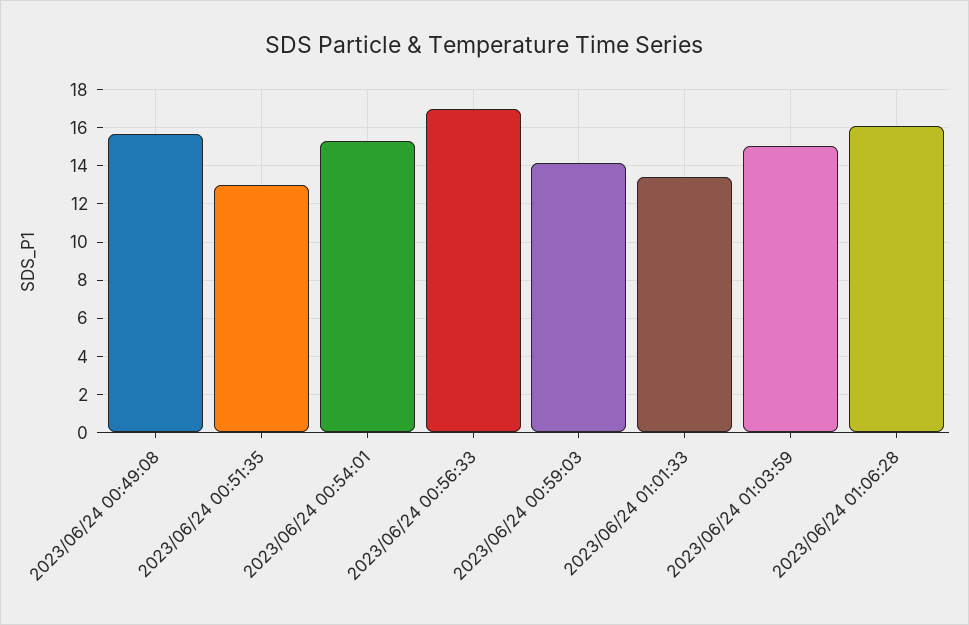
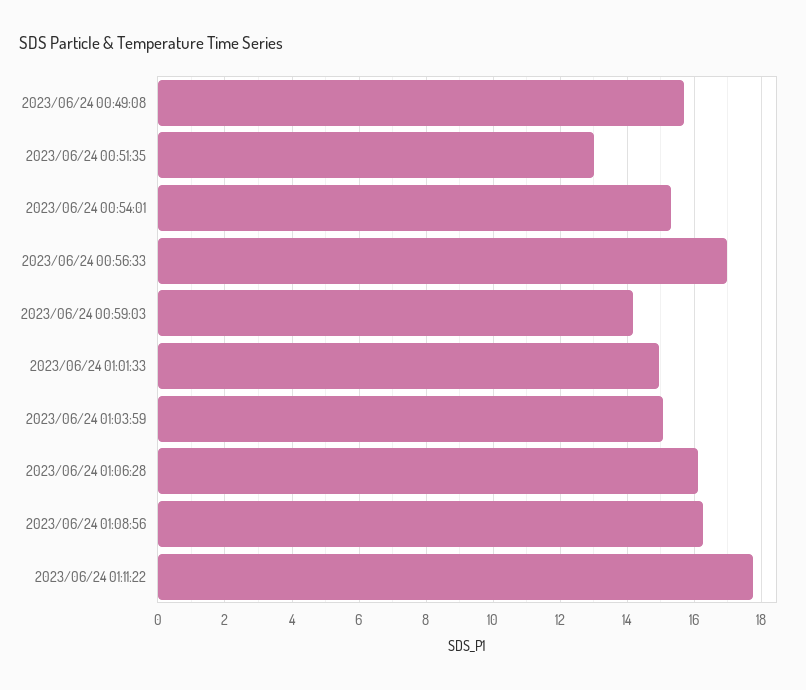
2023/06/24 01:01:33: 13.5 -> 15
2023/06/24 01:08:56: none -> 16.2
2023/06/24 01:11:22: none -> 17.8

